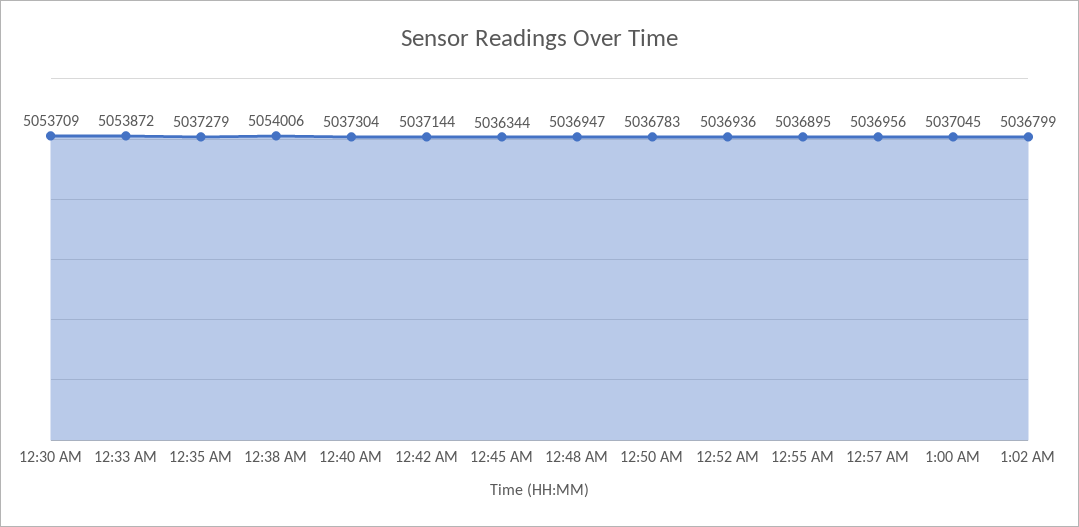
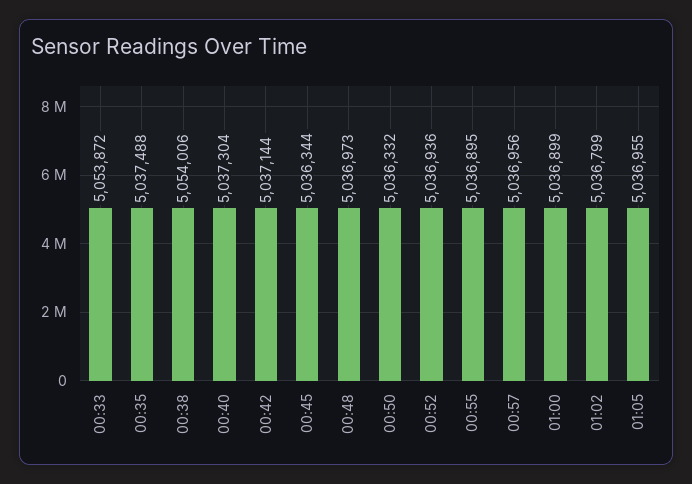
12:30 AM: 5053709 -> none
12:35 AM: 5037279 -> 5037488
12:48 AM: 5036947 -> 5036973
12:50 AM: 5036783 -> 5036332
1:00 AM: 5037045 -> 5036899
01:05: none -> 5036955

